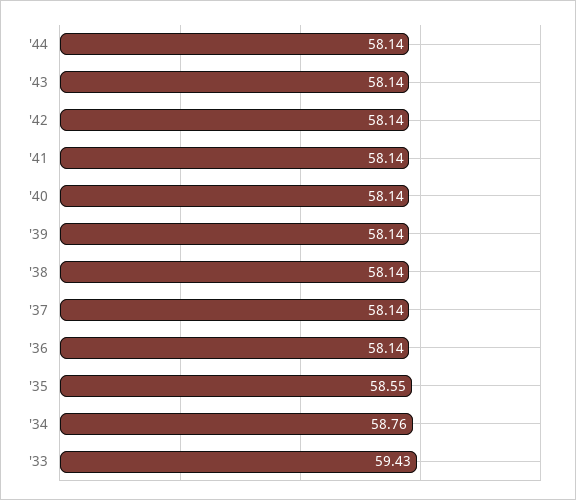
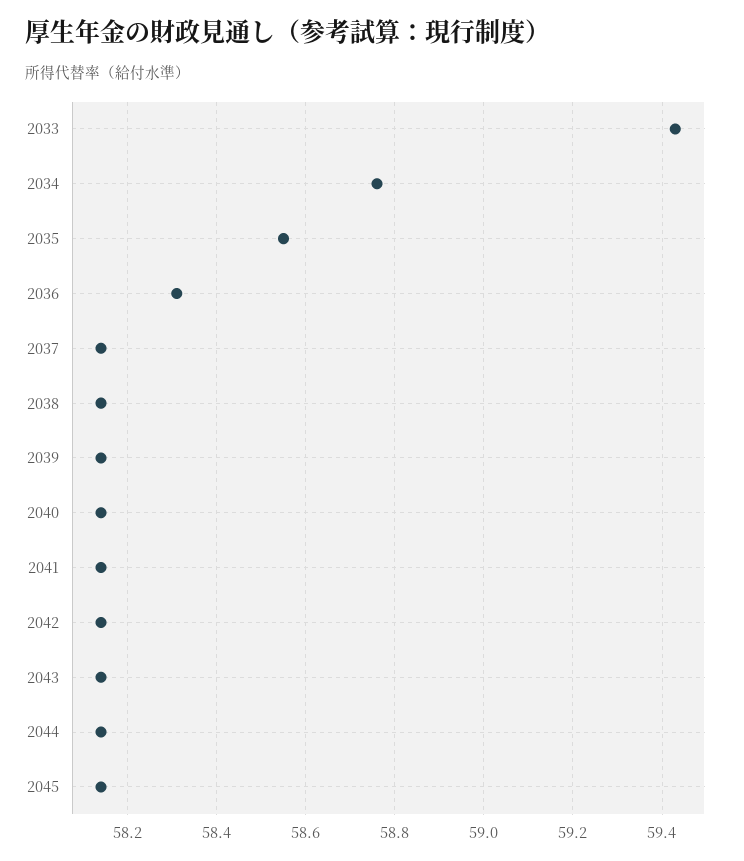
'36: 58.14 -> 58.3
2045: none -> 58.15

